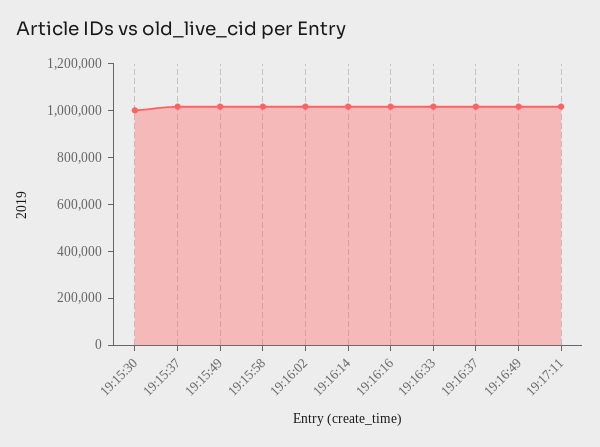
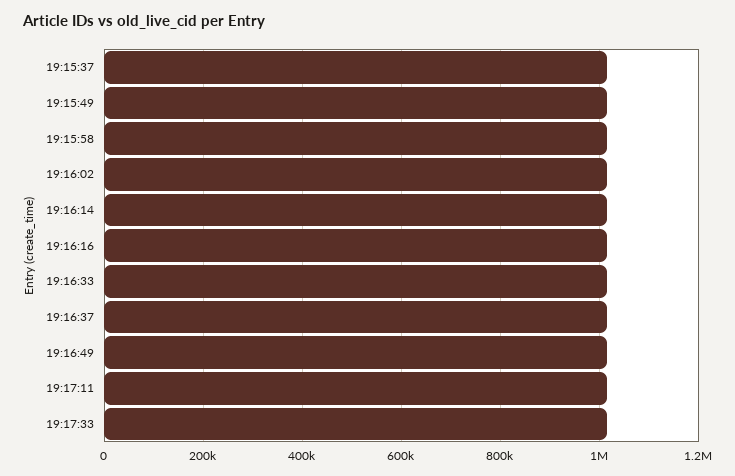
19:15:30: 1000000 -> none
19:17:33: none -> 1020000

